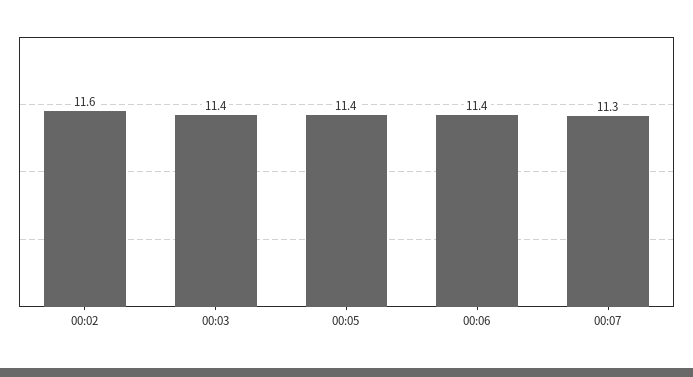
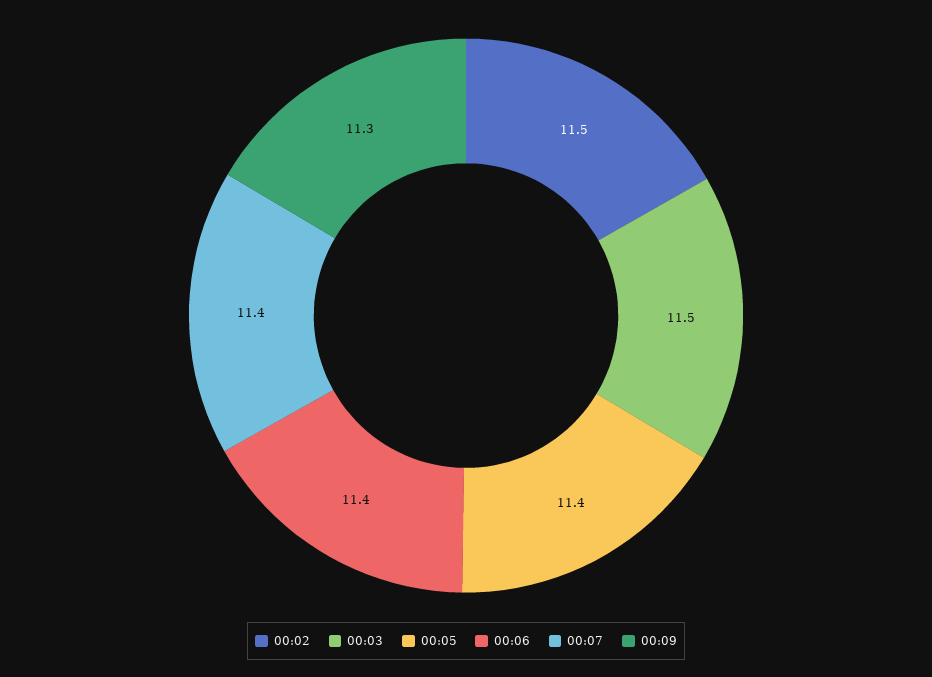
00:02: 11.6 -> 11.5
00:03: 11.4 -> 11.5
00:07: 11.3 -> 11.4
00:09: none -> 11.3

